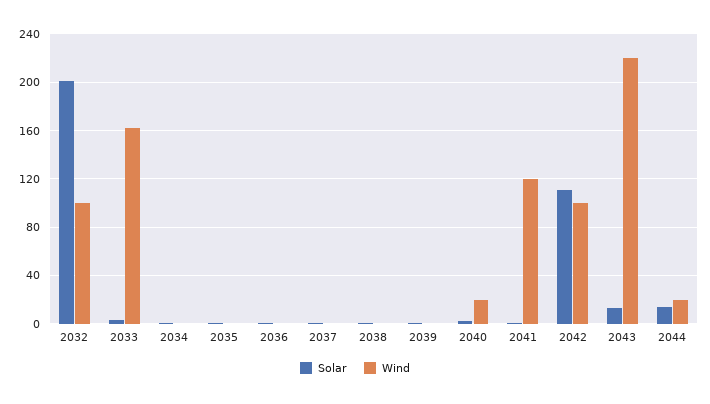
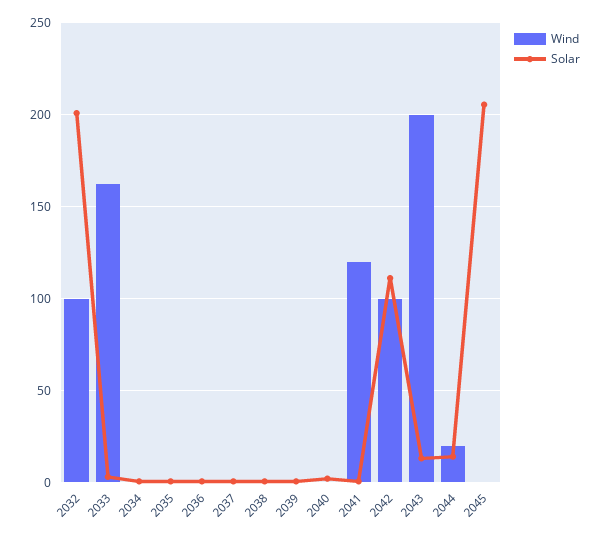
Wind, 2040: 20 -> 0
Wind, 2043: 220 -> 200
Wind, 2045: none -> 0
Solar, 2045: none -> 205

